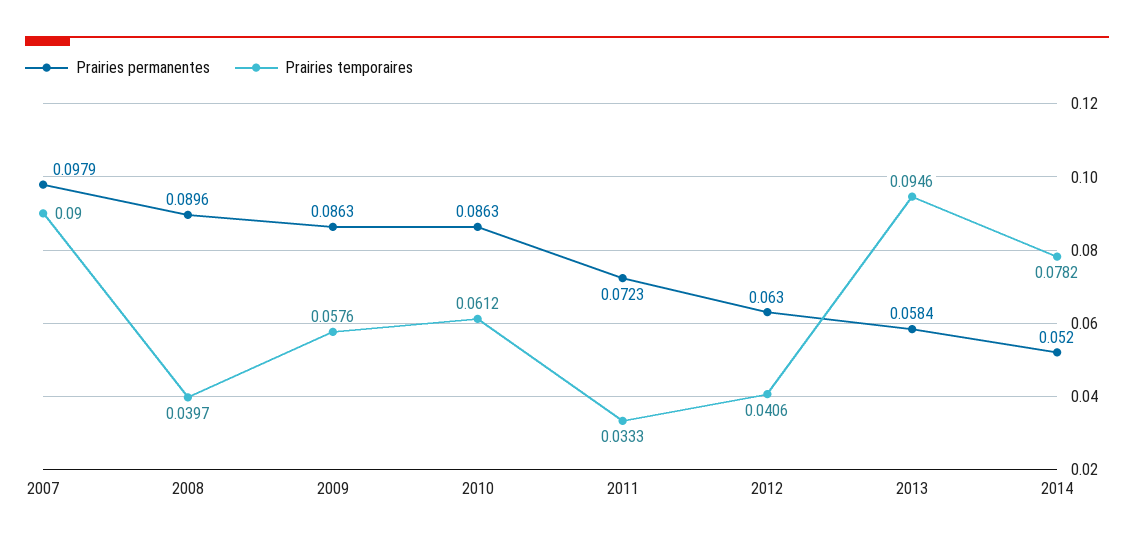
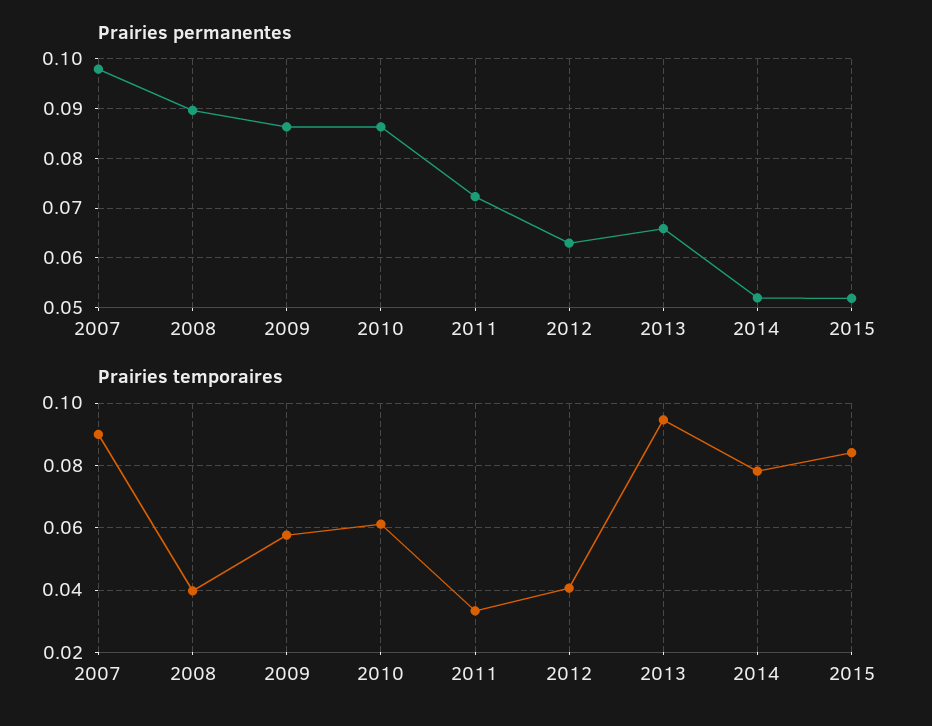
Prairies permanentes, 2013: 0.0584 -> 0.066
Prairies permanentes, 2015: none -> 0.052
Prairies temporaires, 2015: none -> 0.084

